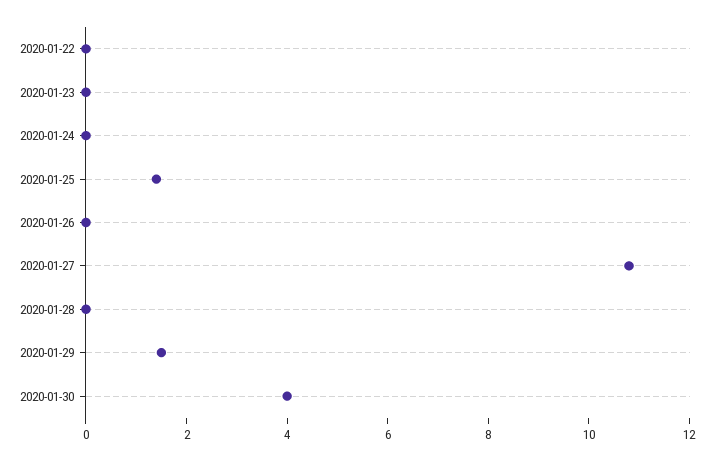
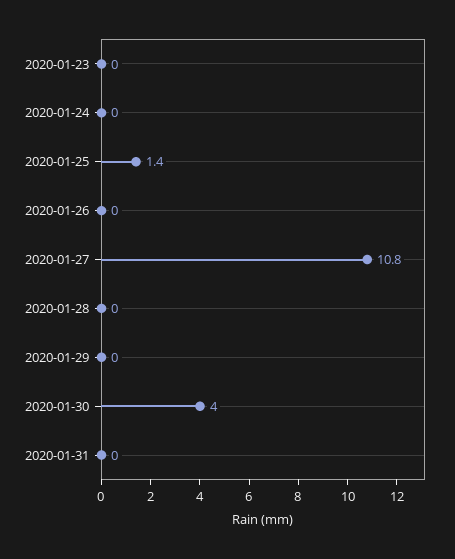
2020-01-22: 0 -> none
2020-01-29: 1.5 -> 0
2020-01-31: none -> 0

